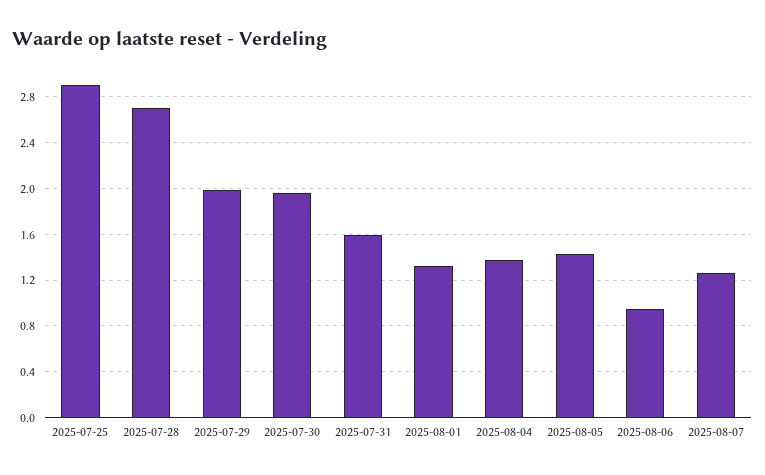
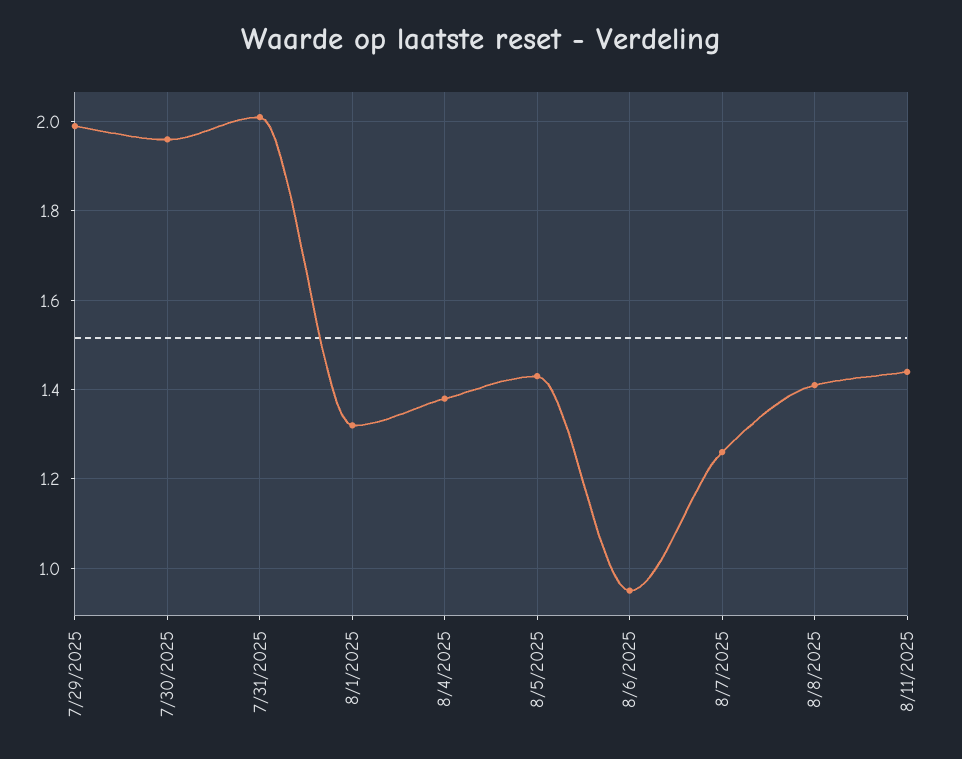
2025-07-25: 2.9 -> none
2025-07-28: 2.7 -> none
2025-07-31: 1.6 -> 2
8/8/2025: none -> 1.4
8/11/2025: none -> 1.45

